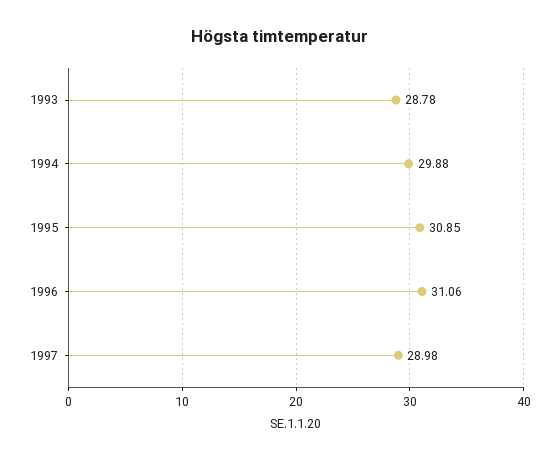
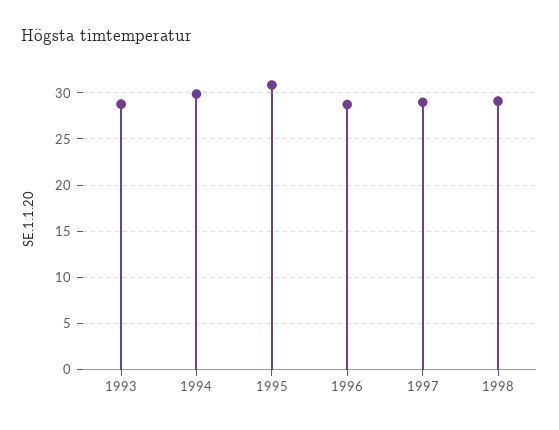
1996: 31.06 -> 29
1998: none -> 29

